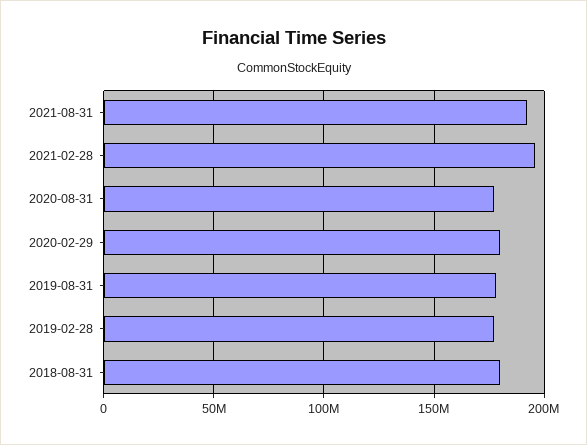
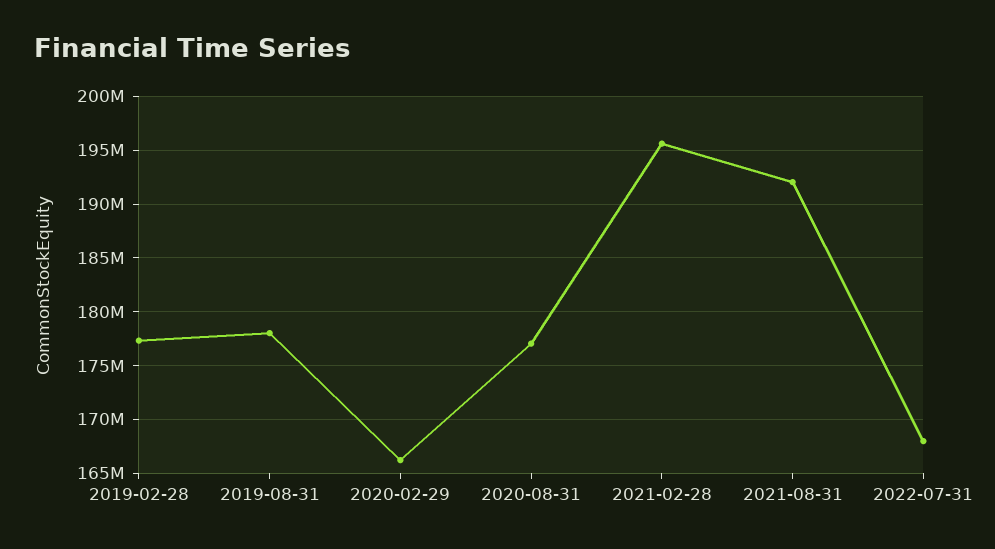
2020-02-29: 180000000 -> 166000000
2018-08-31: 180000000 -> none
2022-07-31: none -> 168000000

